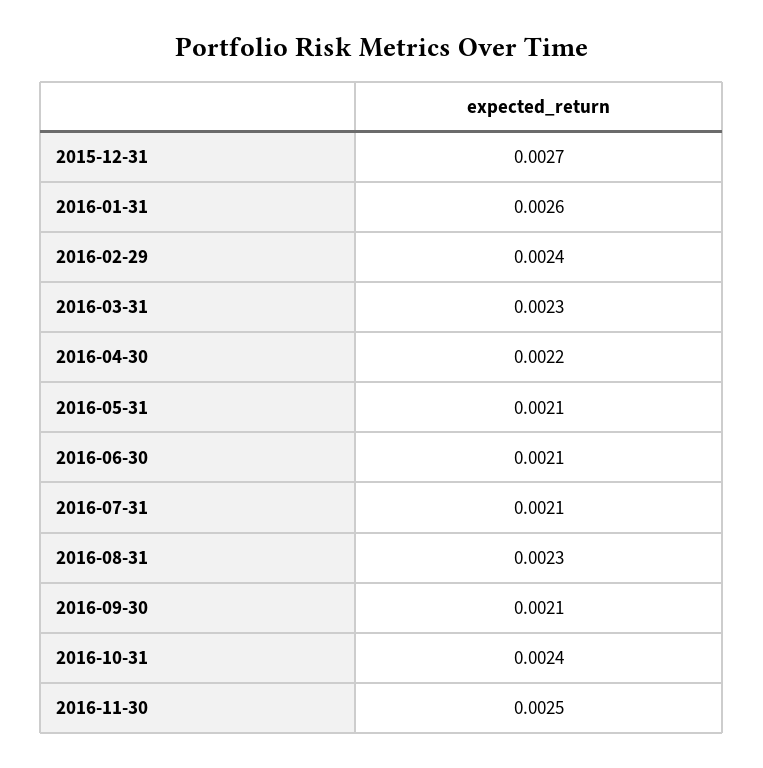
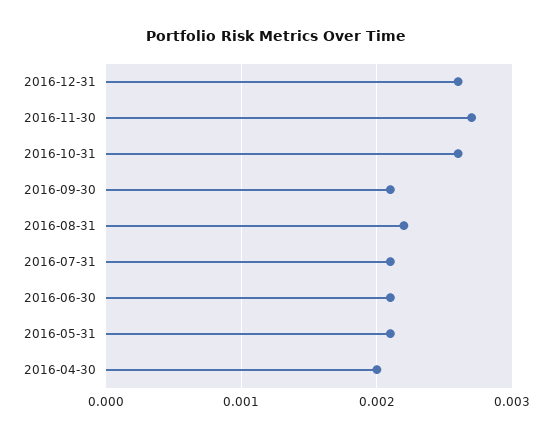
2015-12-31: 0.0027 -> none
2016-01-31: 0.0026 -> none
2016-02-29: 0.0024 -> none
2016-03-31: 0.0023 -> none
2016-04-30: 0.0022 -> 0.002
2016-08-31: 0.0023 -> 0.0022
2016-10-31: 0.0024 -> 0.0026
2016-11-30: 0.0025 -> 0.0027
2016-12-31: none -> 0.0026

